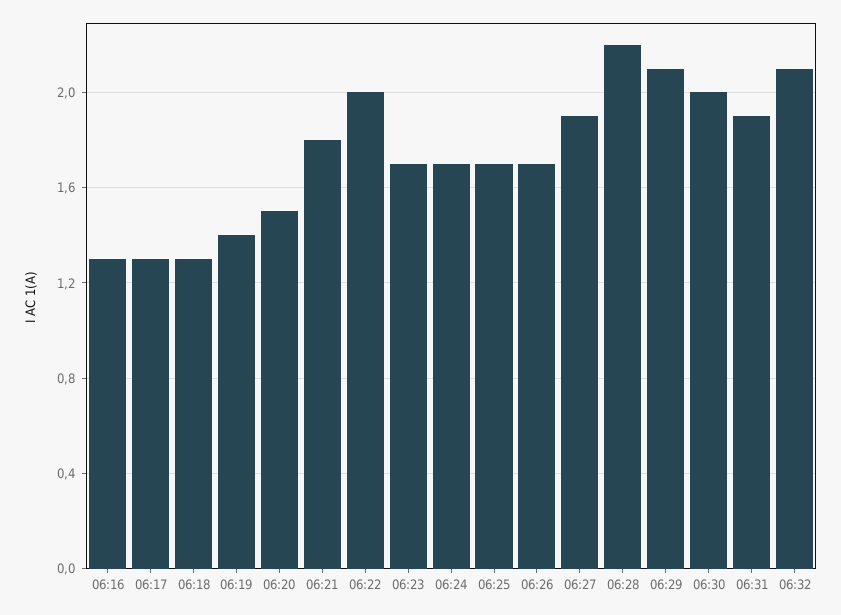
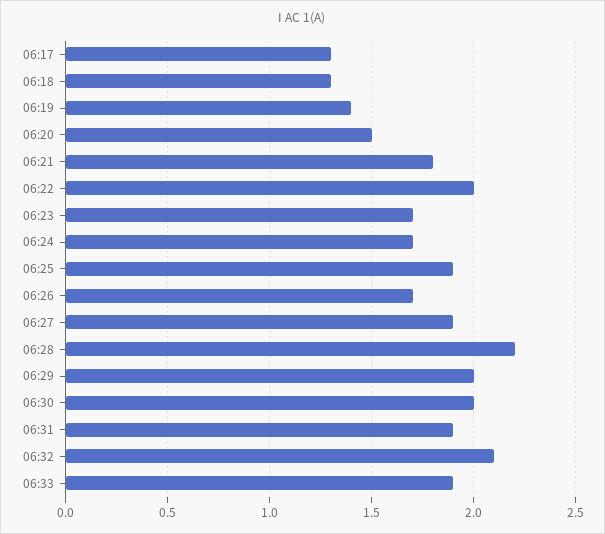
06:16: 1.3 -> none
06:25: 1.7 -> 1.9
06:29: 2.1 -> 2
06:33: none -> 1.9

